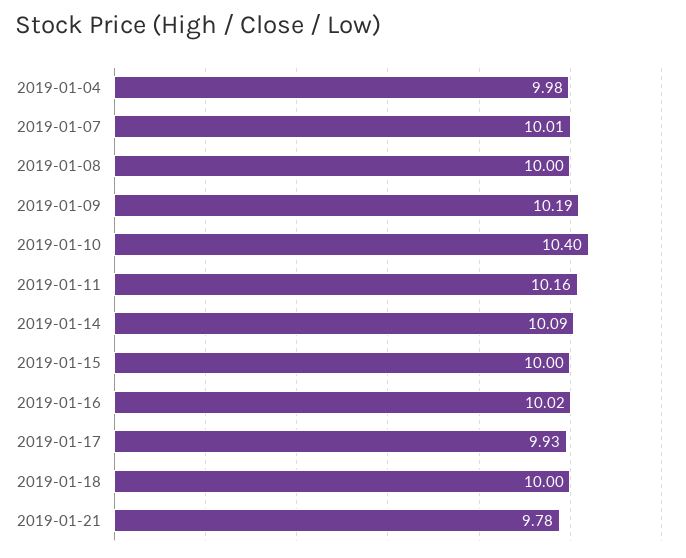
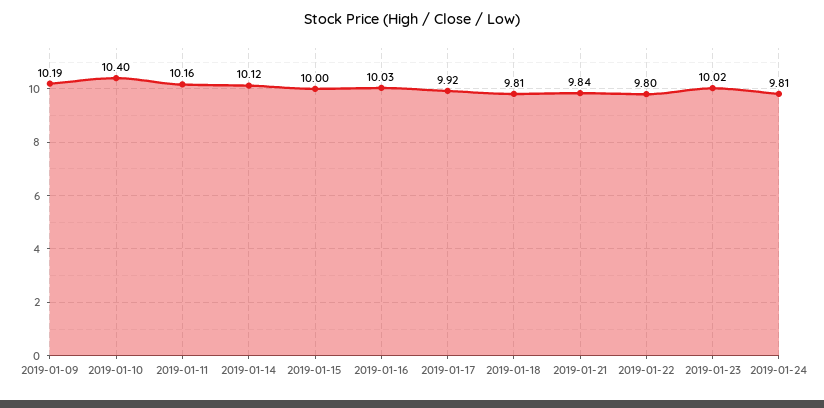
2019-01-04: 9.98 -> none
2019-01-07: 10.01 -> none
2019-01-08: 10 -> none
2019-01-14: 10.09 -> 10.12
2019-01-16: 10.02 -> 10.03
2019-01-17: 9.93 -> 9.92
2019-01-18: 10 -> 9.81
2019-01-21: 9.78 -> 9.84
2019-01-22: none -> 9.8
2019-01-23: none -> 10.02
2019-01-24: none -> 9.81

